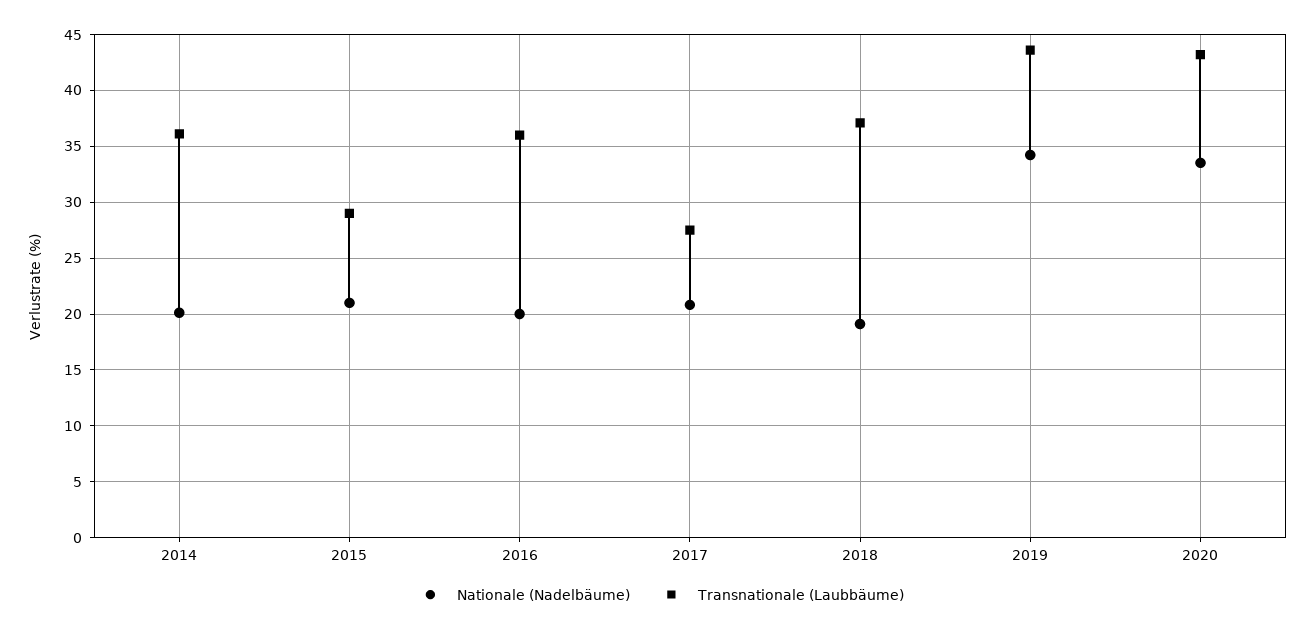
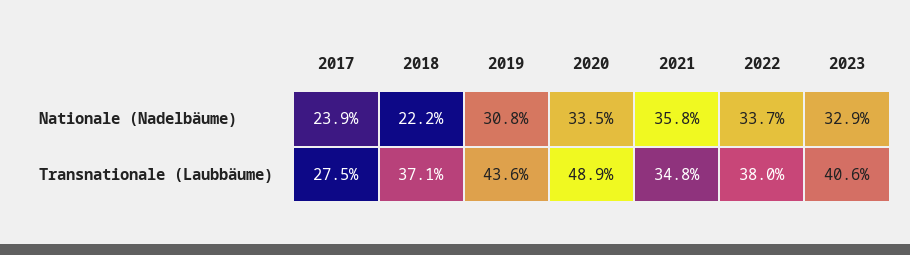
Nationale (Nadelbäume), 2014: 20 -> none
Transnationale (Laubbäume), 2014: 36 -> none
Nationale (Nadelbäume), 2015: 21 -> none
Transnationale (Laubbäume), 2015: 29 -> none
Nationale (Nadelbäume), 2016: 20 -> none
Transnationale (Laubbäume), 2016: 36 -> none
Nationale (Nadelbäume), 2017: 21 -> 23.9
Nationale (Nadelbäume), 2018: 19 -> 22.2
Nationale (Nadelbäume), 2019: 34 -> 30.8
Transnationale (Laubbäume), 2020: 43 -> 48.9
Nationale (Nadelbäume), 2021: none -> 35.8
Nationale (Nadelbäume), 2022: none -> 33.7
Nationale (Nadelbäume), 2023: none -> 32.9
Transnationale (Laubbäume), 2021: none -> 34.8
Transnationale (Laubbäume), 2022: none -> 38
Transnationale (Laubbäume), 2023: none -> 40.6

